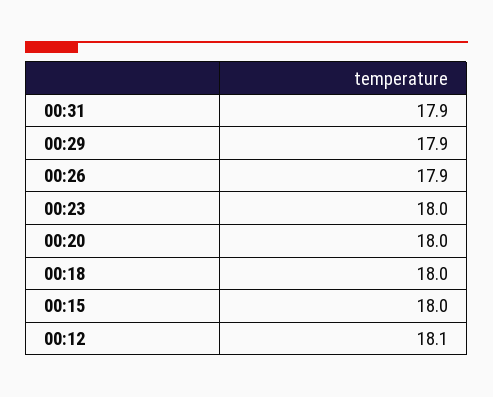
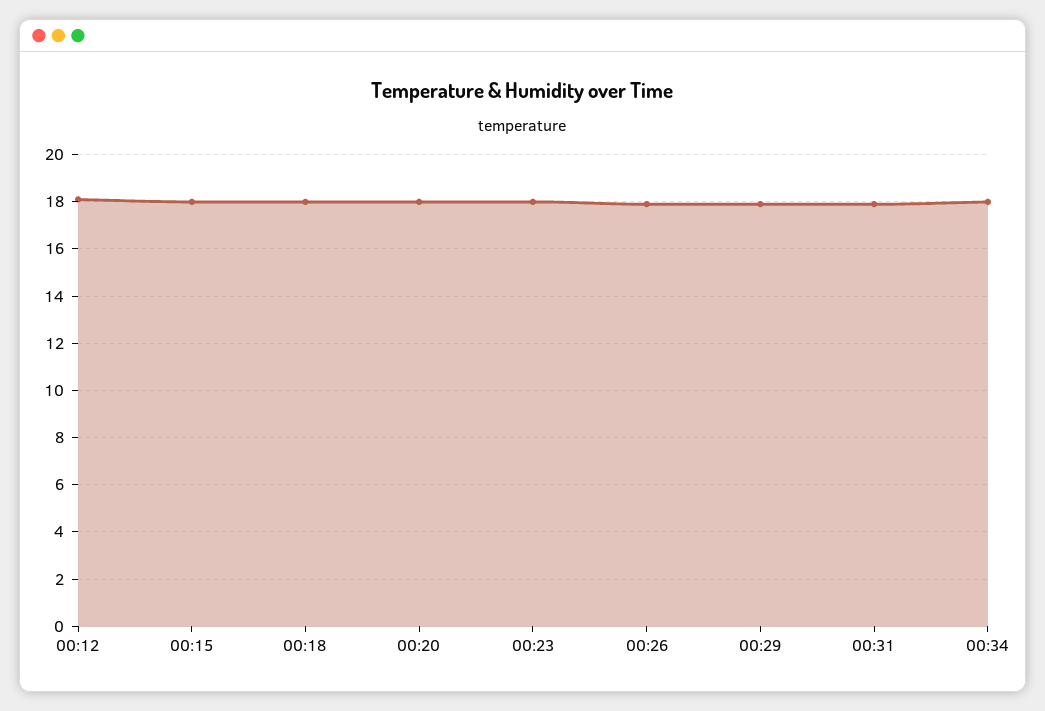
00:34: none -> 18

